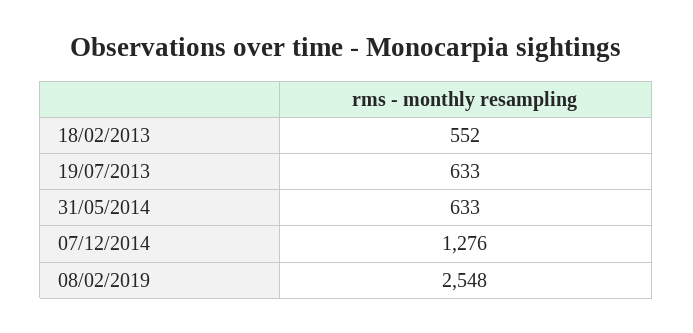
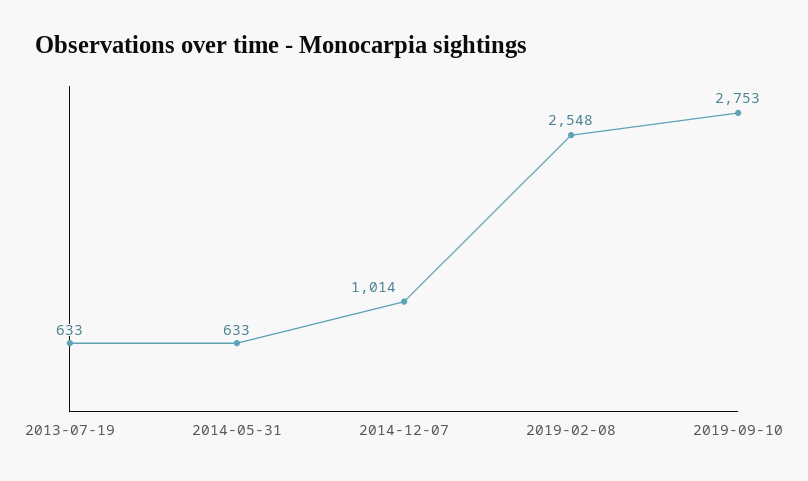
18/02/2013: 552 -> none
07/12/2014: 1276 -> 1014
2019-09-10: none -> 2753

